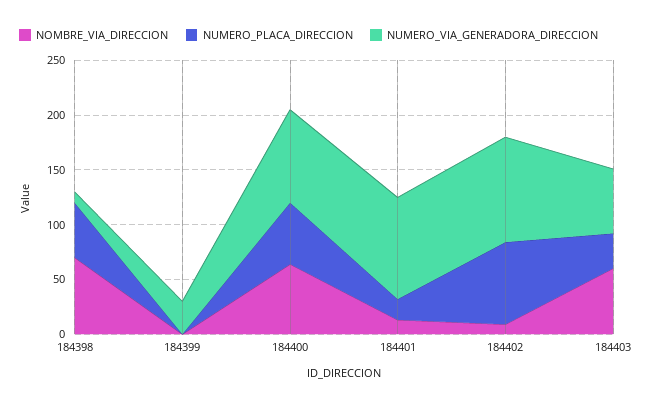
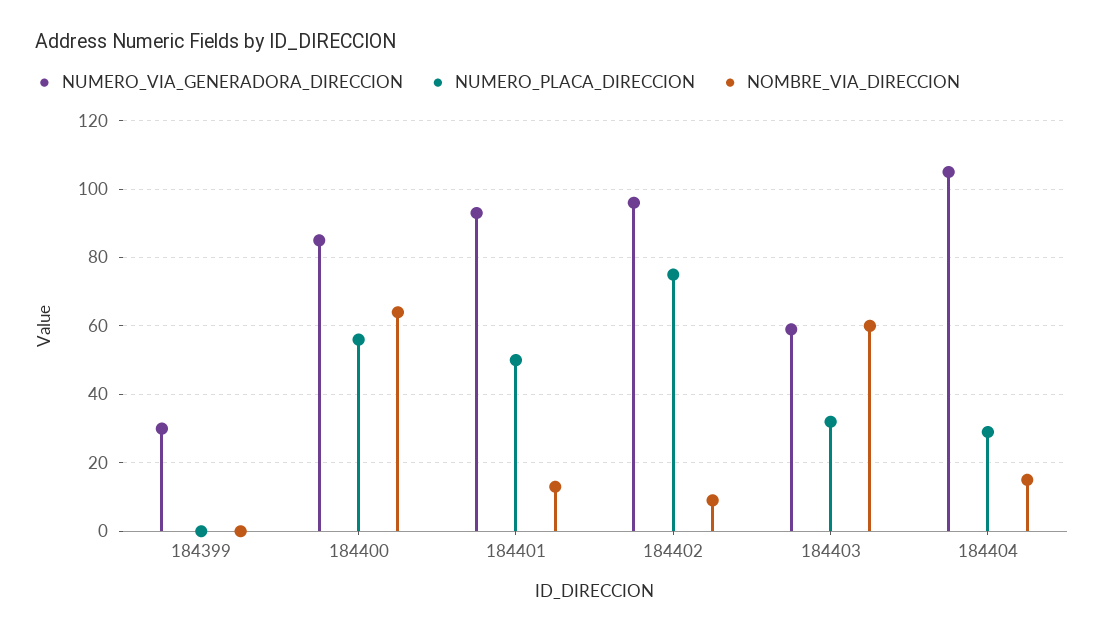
NOMBRE_VIA_DIRECCION, 184398: 70 -> none
NUMERO_PLACA_DIRECCION, 184398: 50 -> none
NUMERO_VIA_GENERADORA_DIRECCION, 184398: 10 -> none
NUMERO_PLACA_DIRECCION, 184401: 20 -> 50
NUMERO_VIA_GENERADORA_DIRECCION, 184404: none -> 105
NUMERO_PLACA_DIRECCION, 184404: none -> 30
NOMBRE_VIA_DIRECCION, 184404: none -> 15

